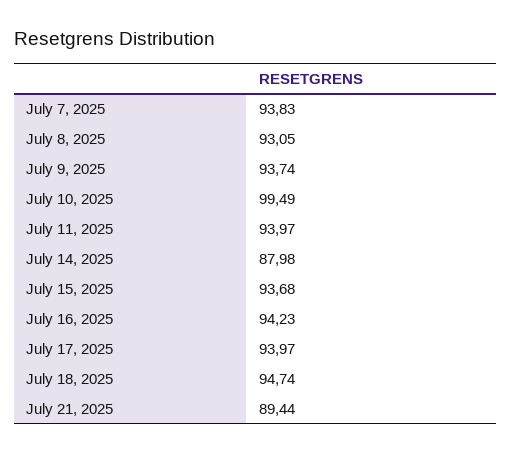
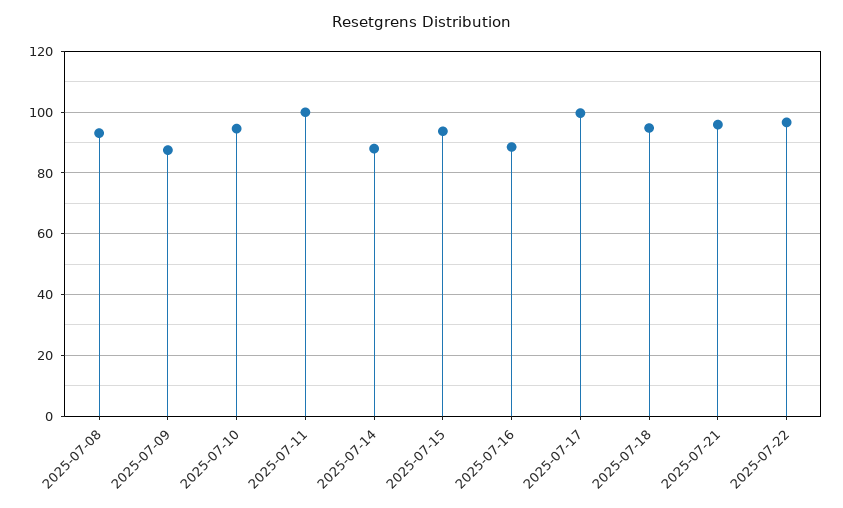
July 7, 2025: 93.83 -> none
July 9, 2025: 93.74 -> 88
July 10, 2025: 99.49 -> 94
July 11, 2025: 93.97 -> 100
July 16, 2025: 94.23 -> 88
July 17, 2025: 93.97 -> 100
July 21, 2025: 89.44 -> 96
2025-07-22: none -> 96

